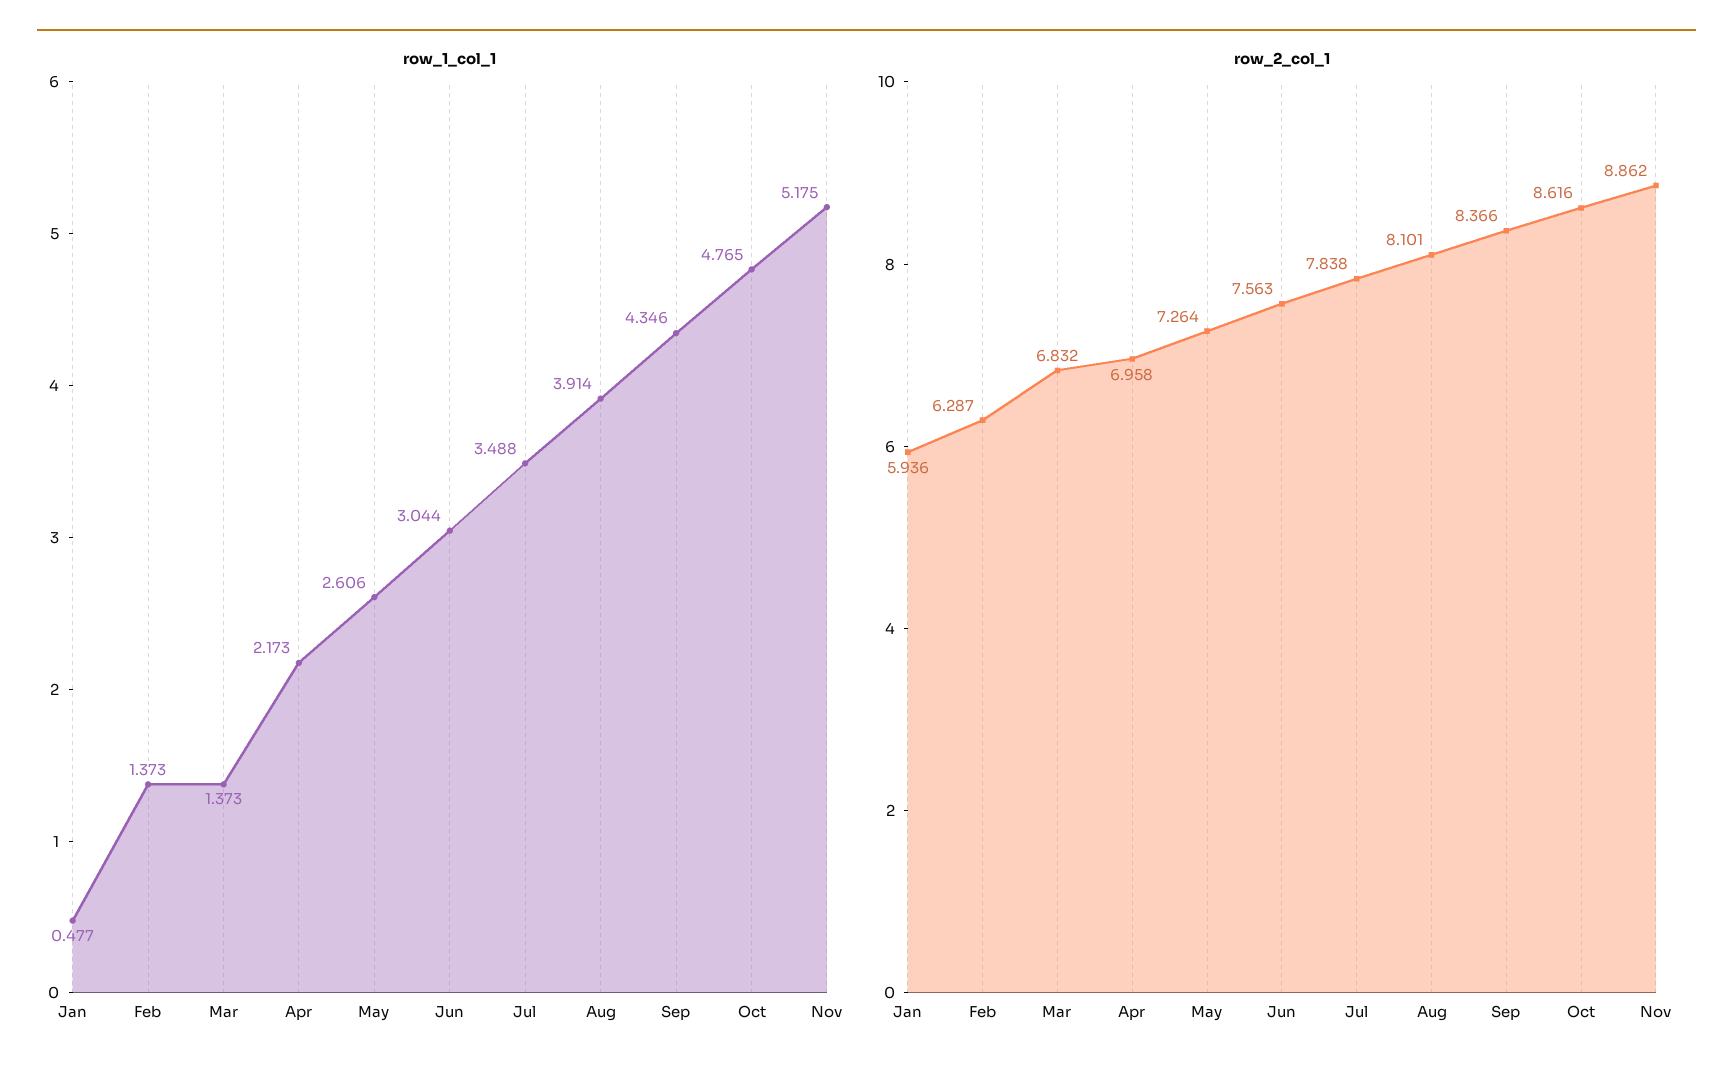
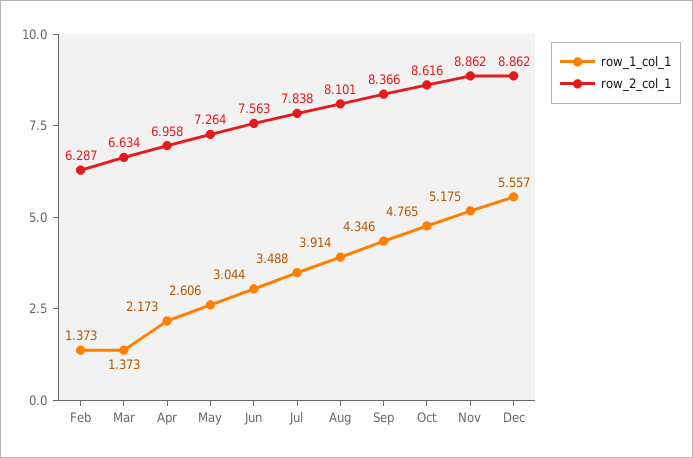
row_1_col_1, Jan: 0.477 -> none
row_2_col_1, Jan: 5.936 -> none
row_2_col_1, Mar: 6.832 -> 6.634
row_1_col_1, Dec: none -> 5.557
row_2_col_1, Dec: none -> 8.862

